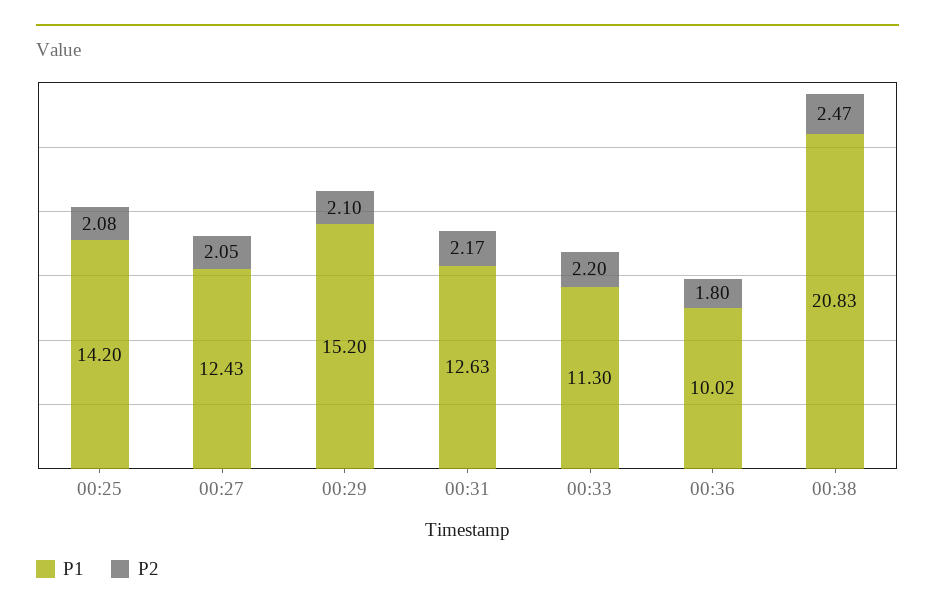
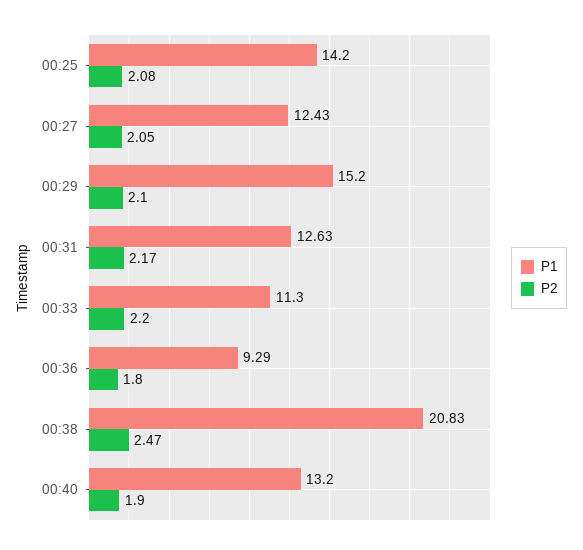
P1, 00:36: 10.02 -> 9.29
P1, 00:40: none -> 13.2
P2, 00:40: none -> 1.9

